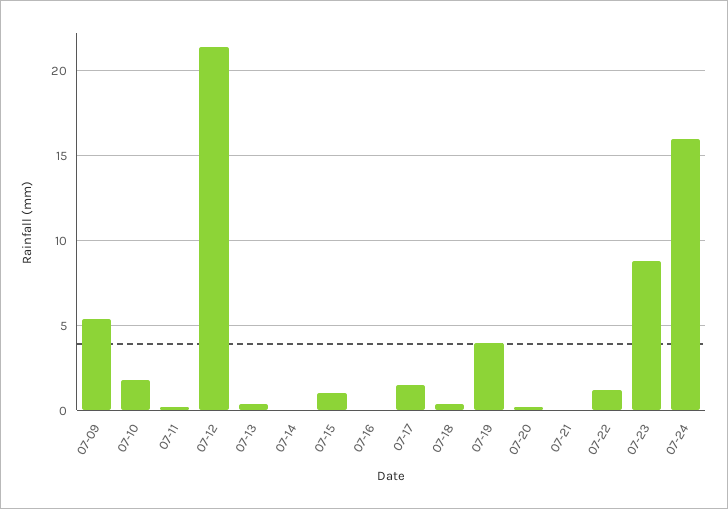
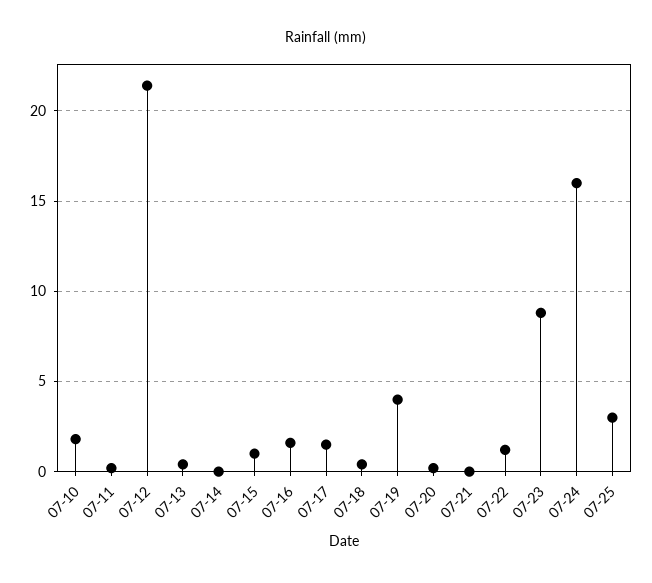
07-09: 5.5 -> none
07-16: 0 -> 1.5
07-25: none -> 3

